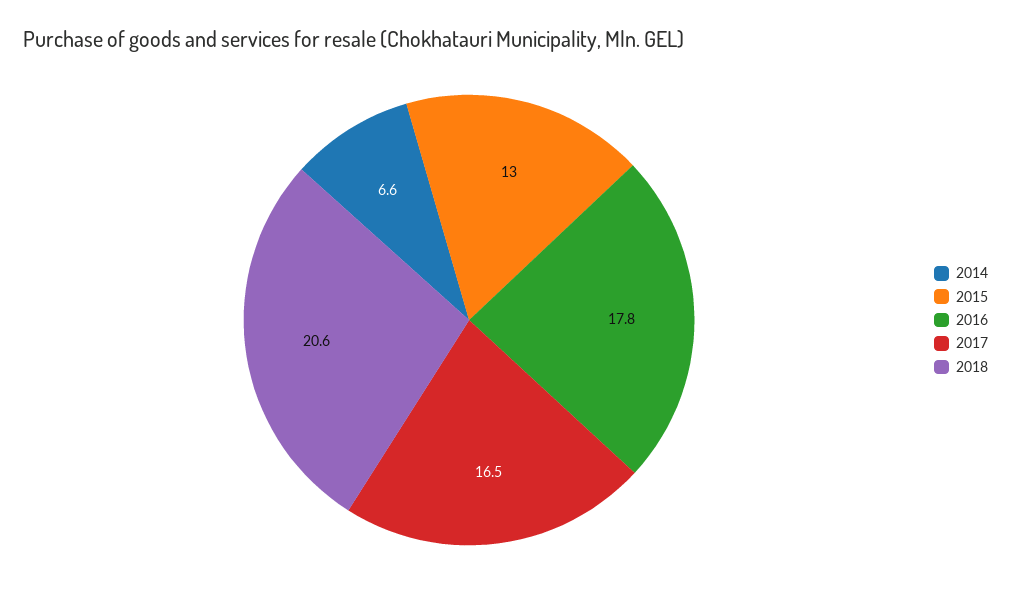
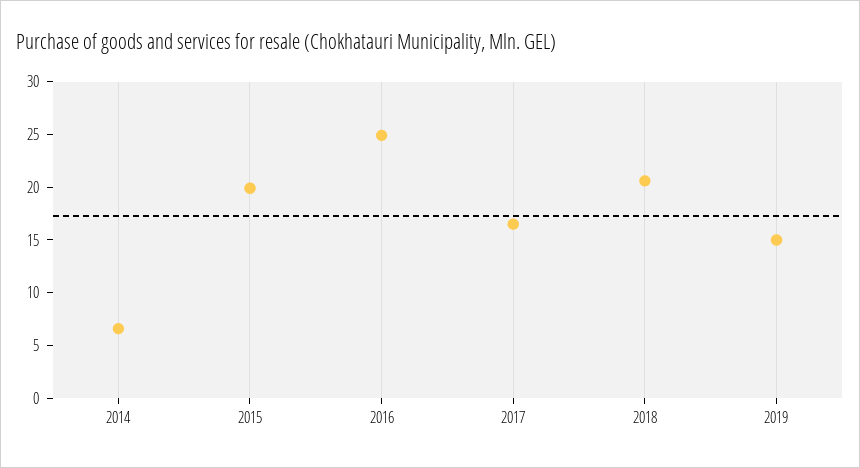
2015: 13 -> 20
2016: 17.8 -> 25
2019: none -> 15

